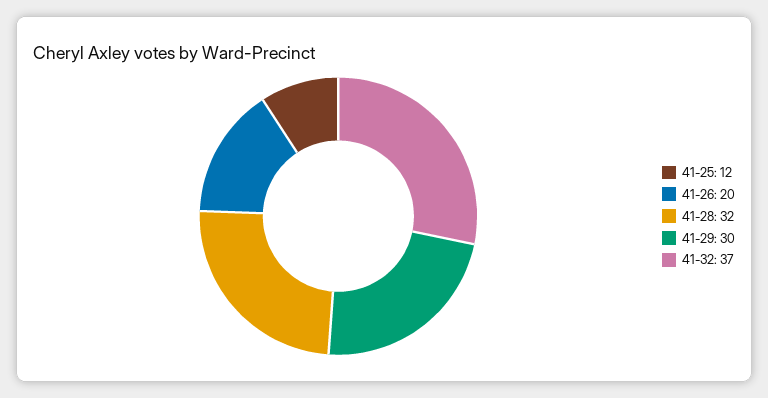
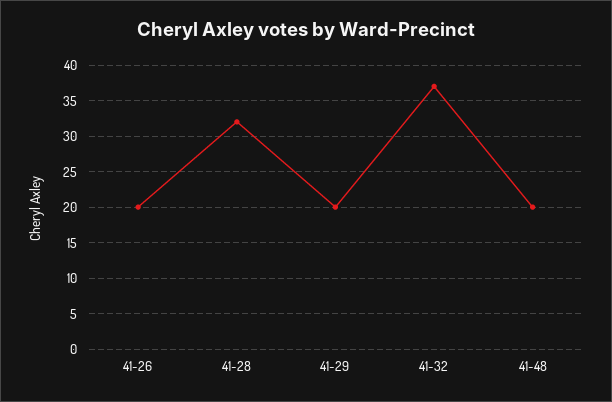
41-25: 12 -> none
41-29: 30 -> 20
41-48: none -> 20

